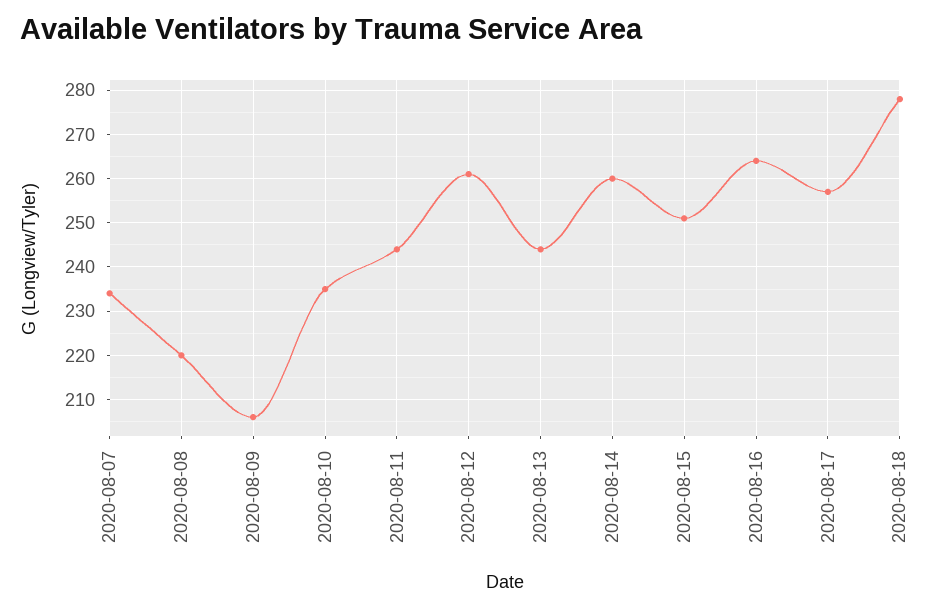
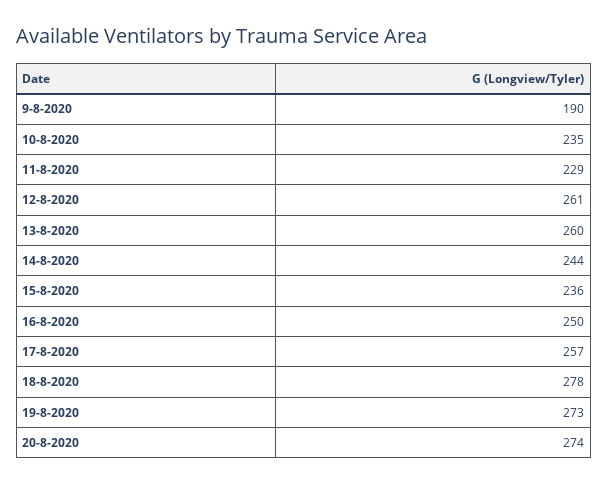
2020-08-07: 235 -> none
2020-08-08: 220 -> none
2020-08-09: 205 -> 190
2020-08-11: 245 -> 229
2020-08-13: 245 -> 260
2020-08-14: 260 -> 244
2020-08-15: 250 -> 236
2020-08-16: 265 -> 250
19-8-2020: none -> 273
20-8-2020: none -> 274

